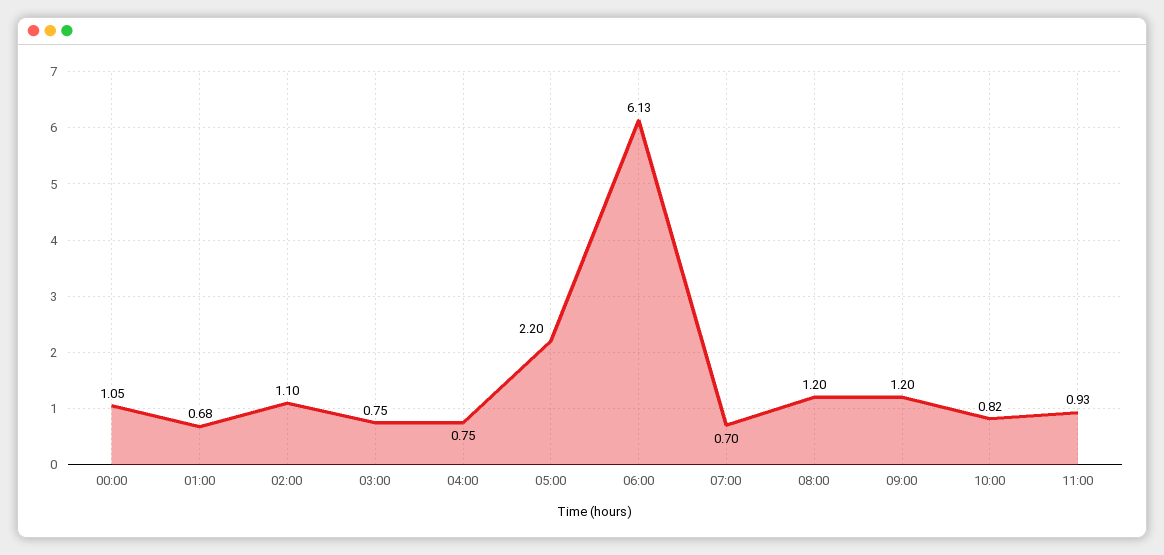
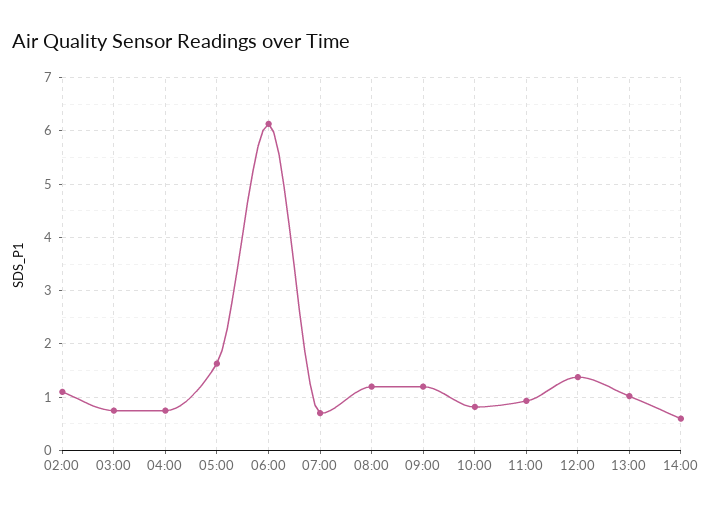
00:00: 1.05 -> none
01:00: 0.68 -> none
05:00: 2.2 -> 1.6
12:00: none -> 1.4
13:00: none -> 1
14:00: none -> 0.6

